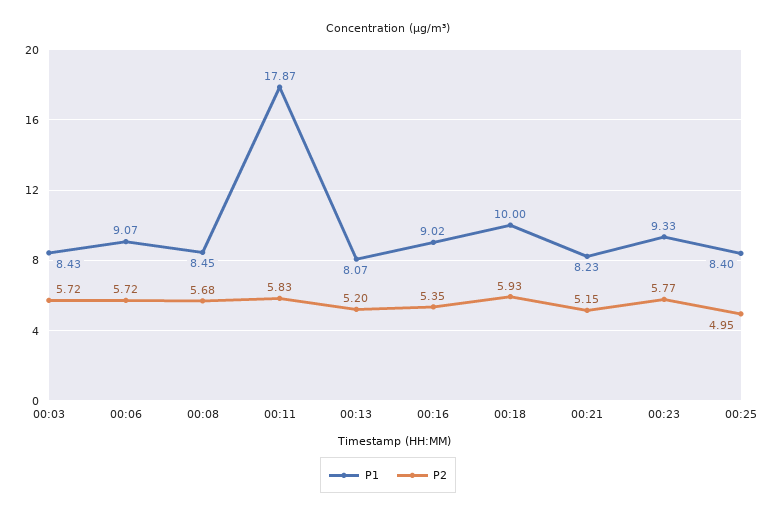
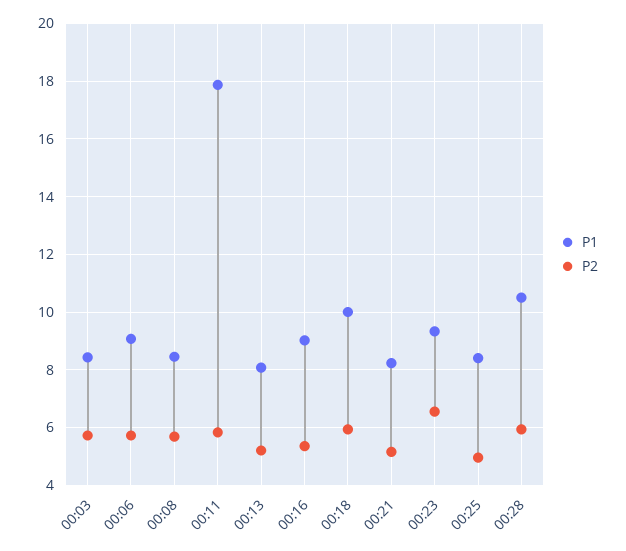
P2, 00:23: 5.77 -> 6.5
P1, 00:28: none -> 10.5
P2, 00:28: none -> 6

